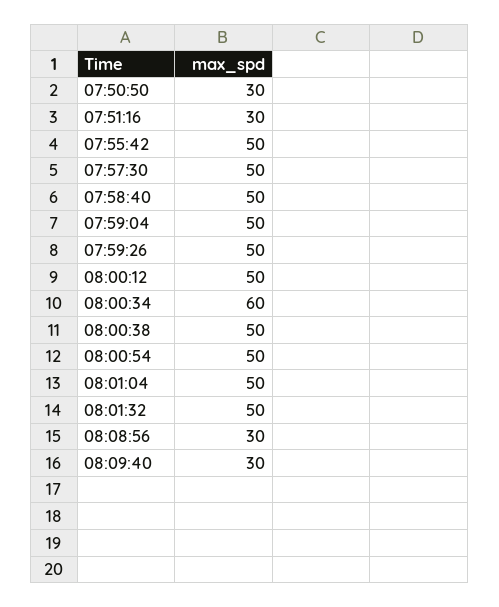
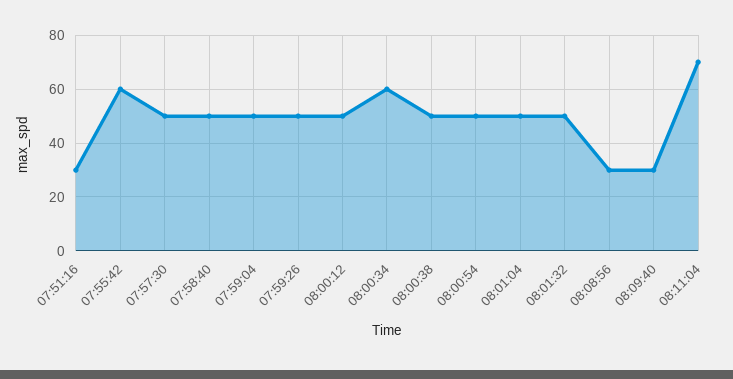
07:50:50: 30 -> none
07:55:42: 50 -> 60
08:11:04: none -> 70

